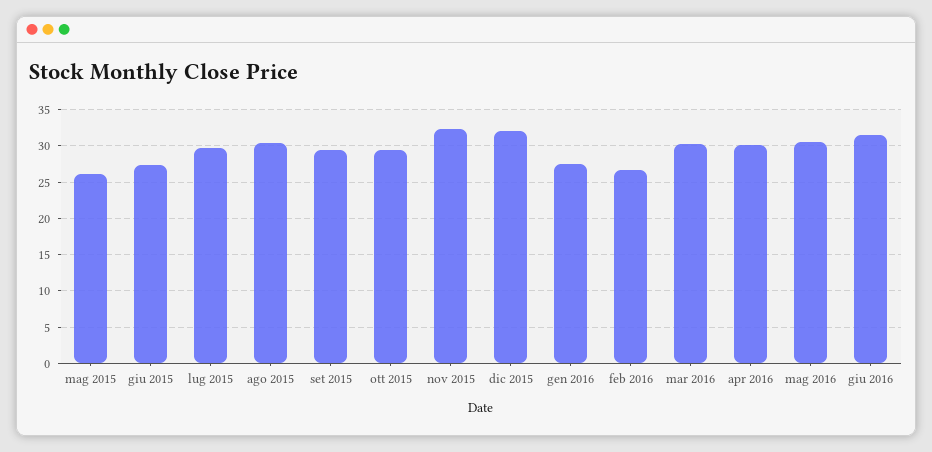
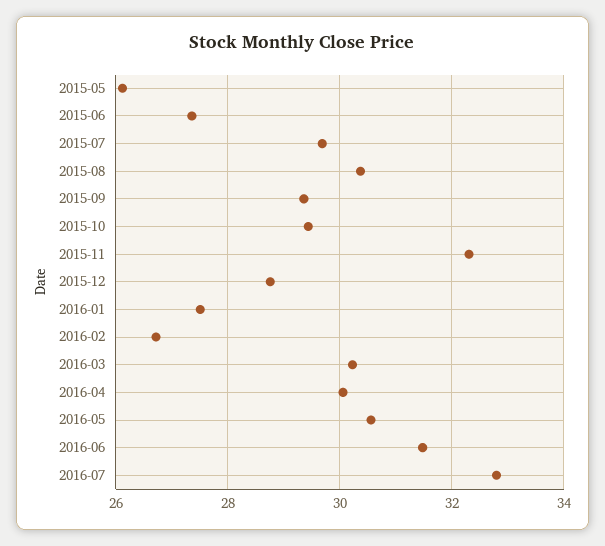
dic 2015: 32 -> 28.8
2016-07: none -> 32.8

